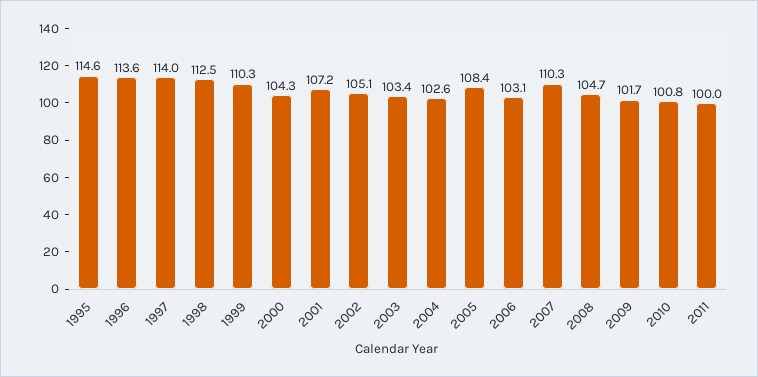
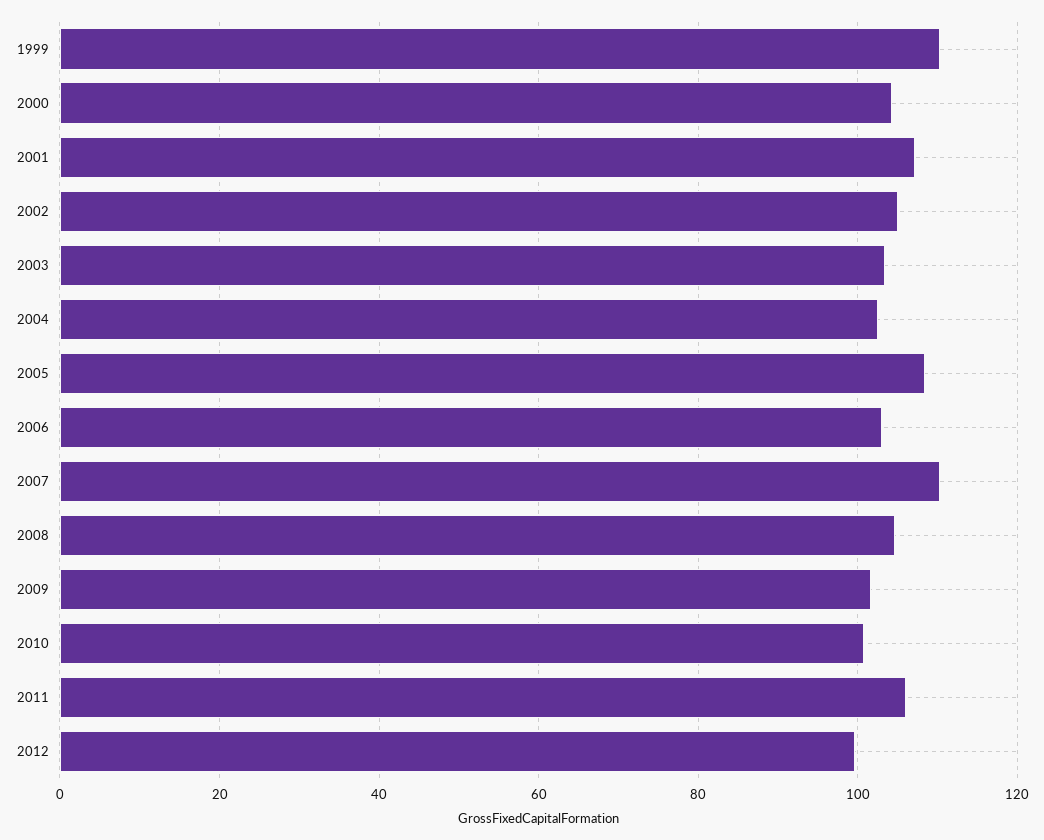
1995: 114.6 -> none
1996: 113.6 -> none
1997: 114 -> none
1998: 112.5 -> none
2011: 100 -> 106
2012: none -> 100

